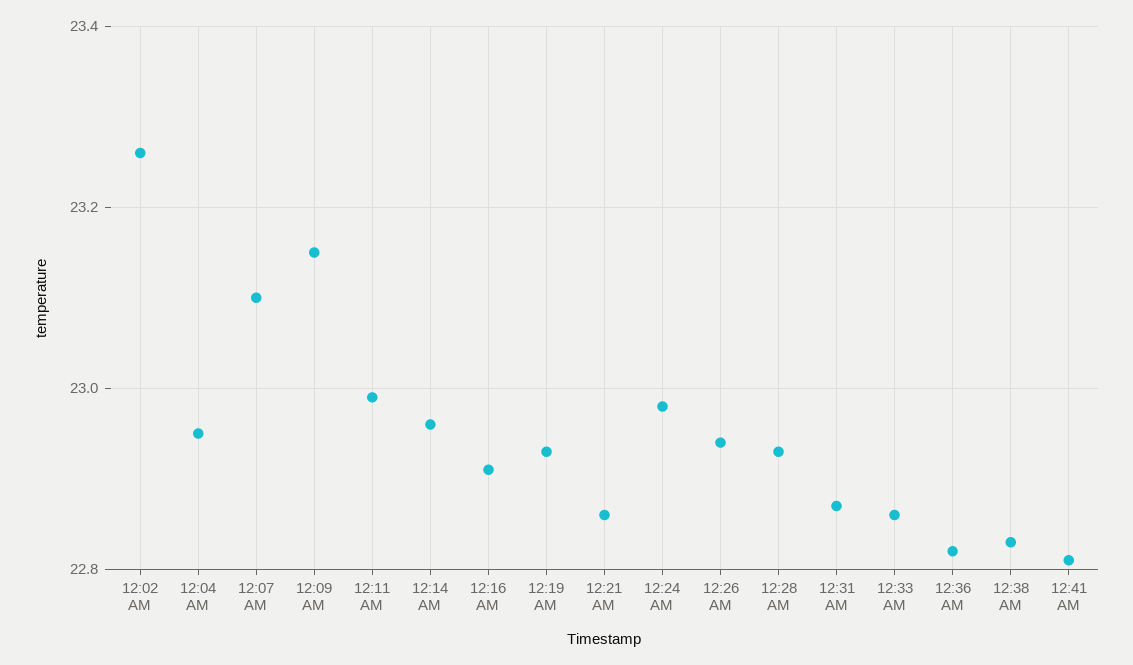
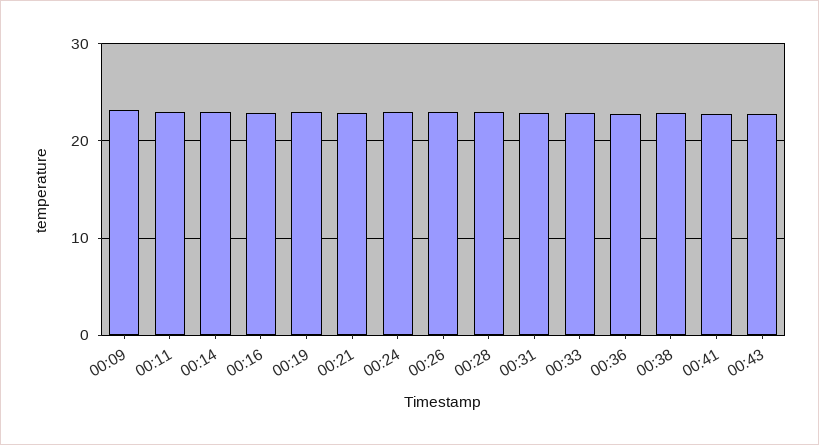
12:02 AM: 23.25 -> none
12:04 AM: 22.95 -> none
12:07 AM: 23.1 -> none
00:43: none -> 23

